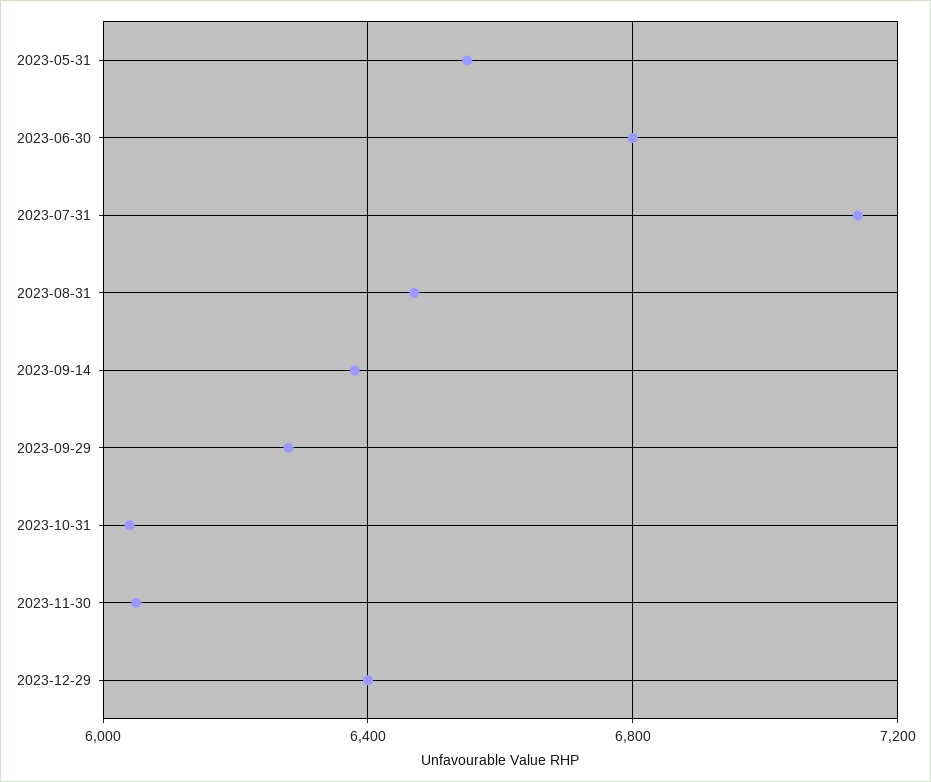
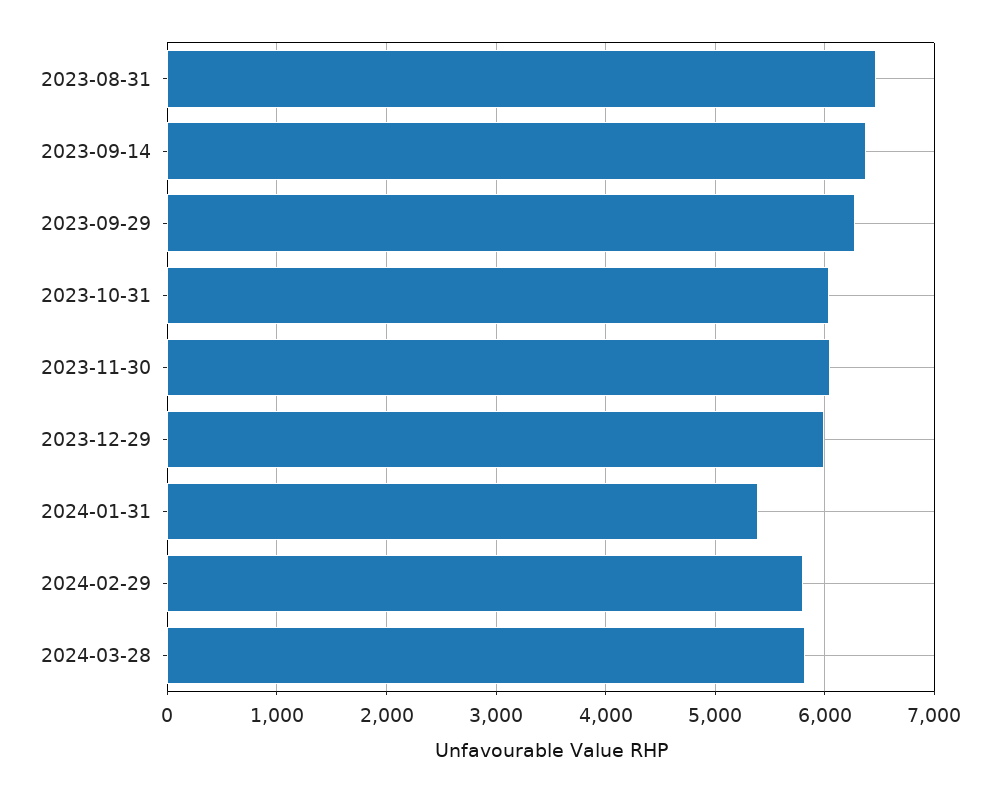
2023-05-31: 6550 -> none
2023-06-30: 6800 -> none
2023-07-31: 7150 -> none
2023-12-29: 6400 -> 6000
2024-01-31: none -> 5400
2024-02-29: none -> 5800
2024-03-28: none -> 5800

